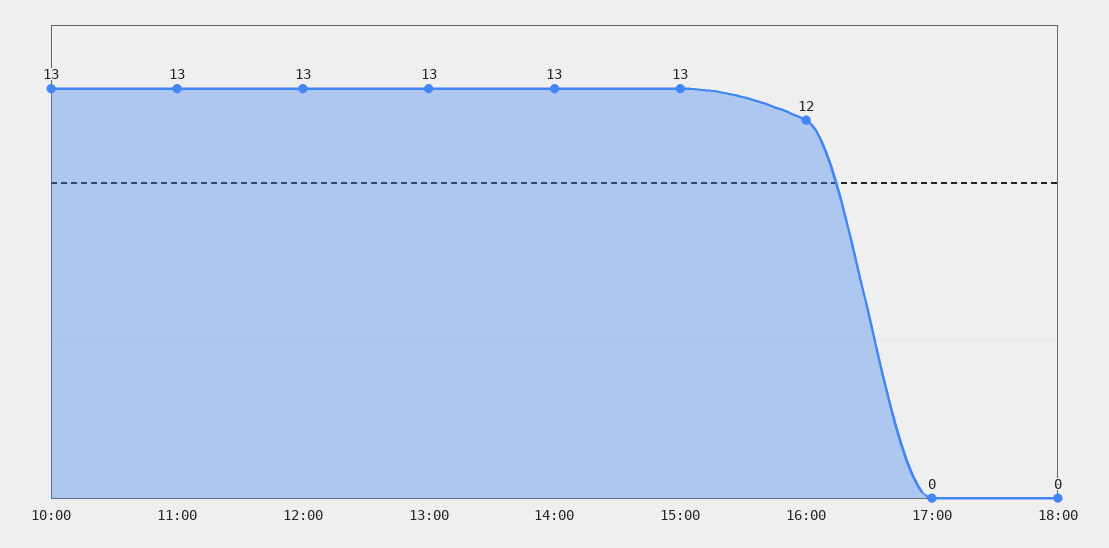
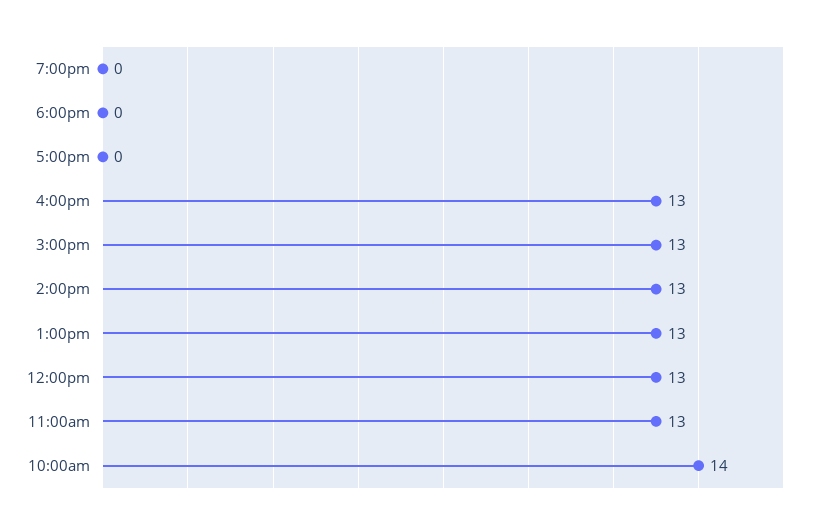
10:00: 13 -> 14
16:00: 12 -> 13
7:00pm: none -> 0

